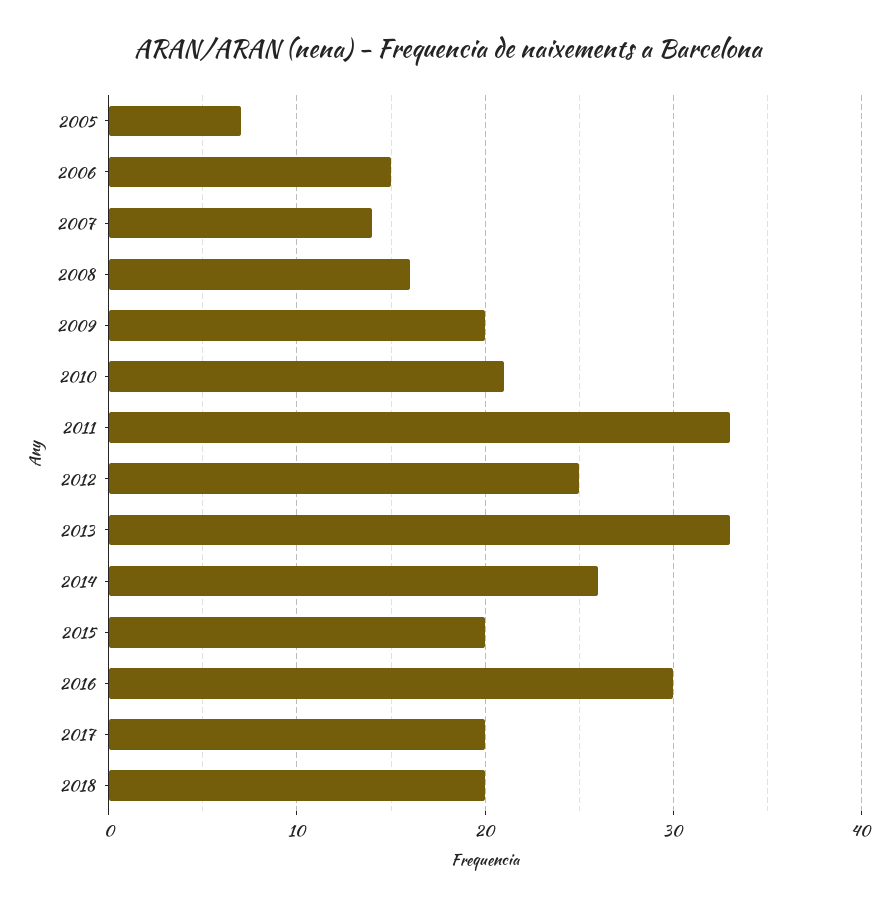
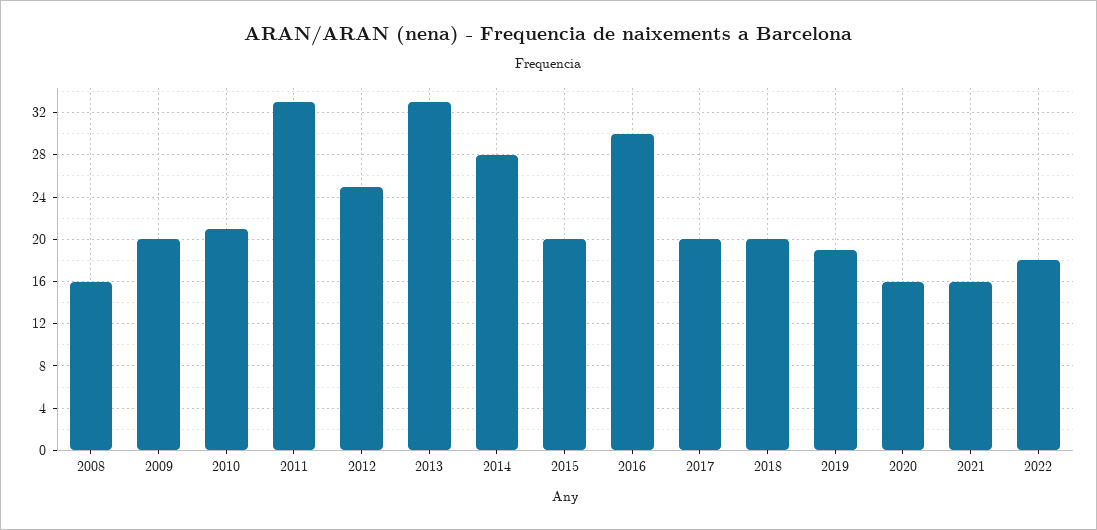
2005: 7 -> none
2006: 15 -> none
2007: 14 -> none
2014: 26 -> 28
2019: none -> 19
2020: none -> 16
2021: none -> 16
2022: none -> 18

